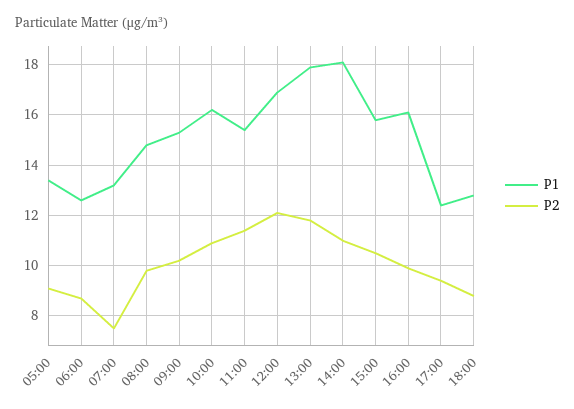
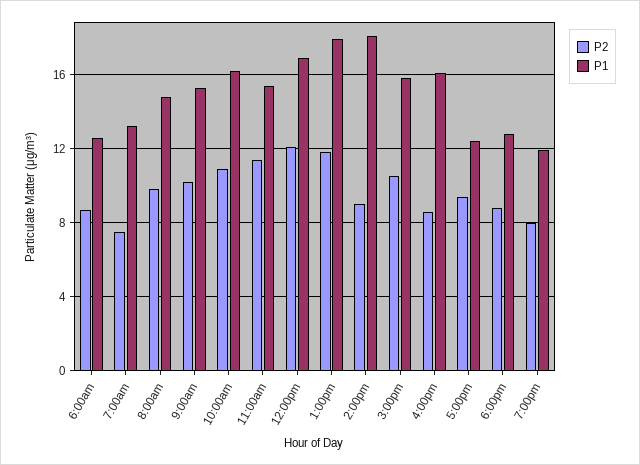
P1, 05:00: 13.5 -> none
P2, 05:00: 9 -> none
P2, 14:00: 11 -> 9
P2, 16:00: 10 -> 8.5
P2, 7:00pm: none -> 8
P1, 7:00pm: none -> 12

